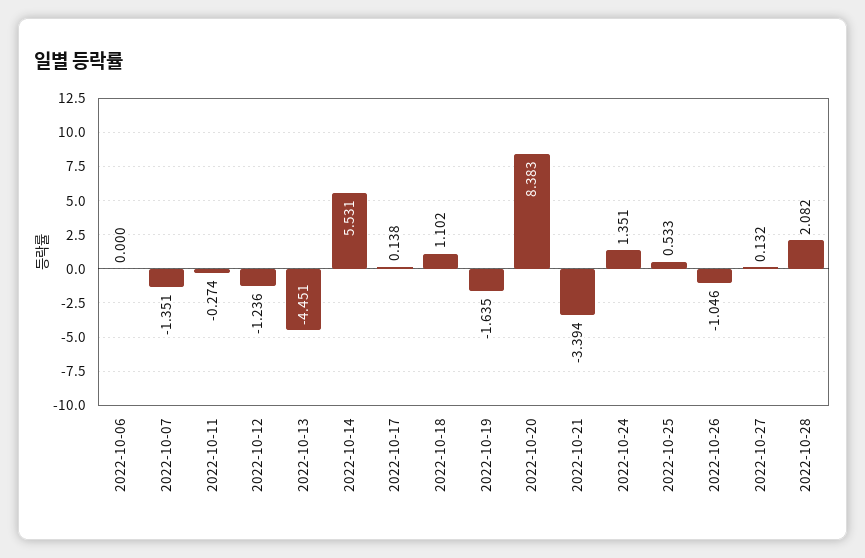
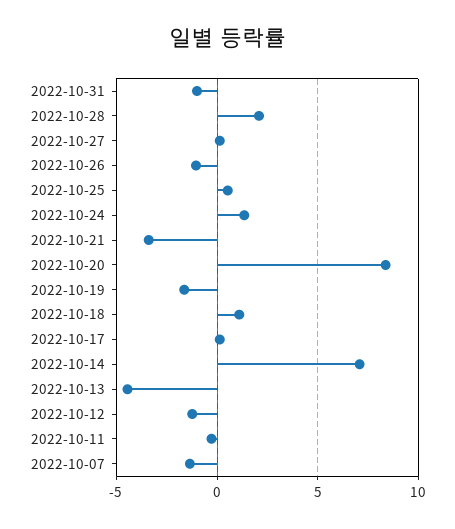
2022-10-06: 0 -> none
2022-10-14: 5.531 -> 7
2022-10-31: none -> -1

